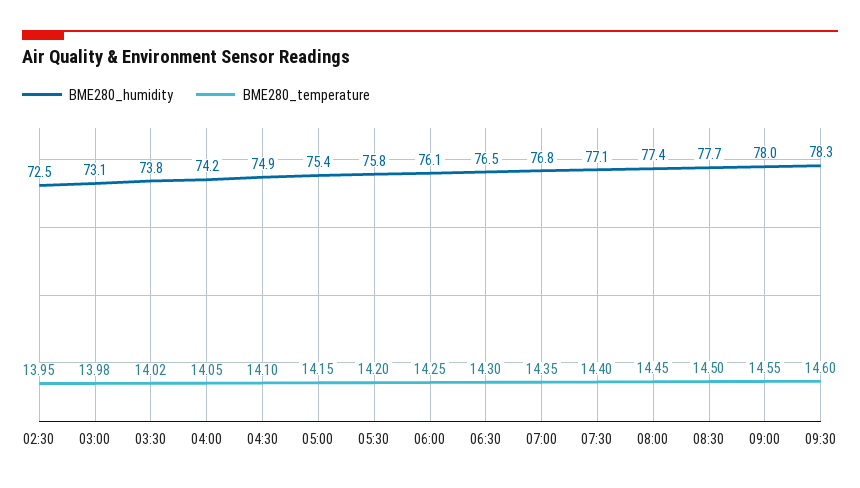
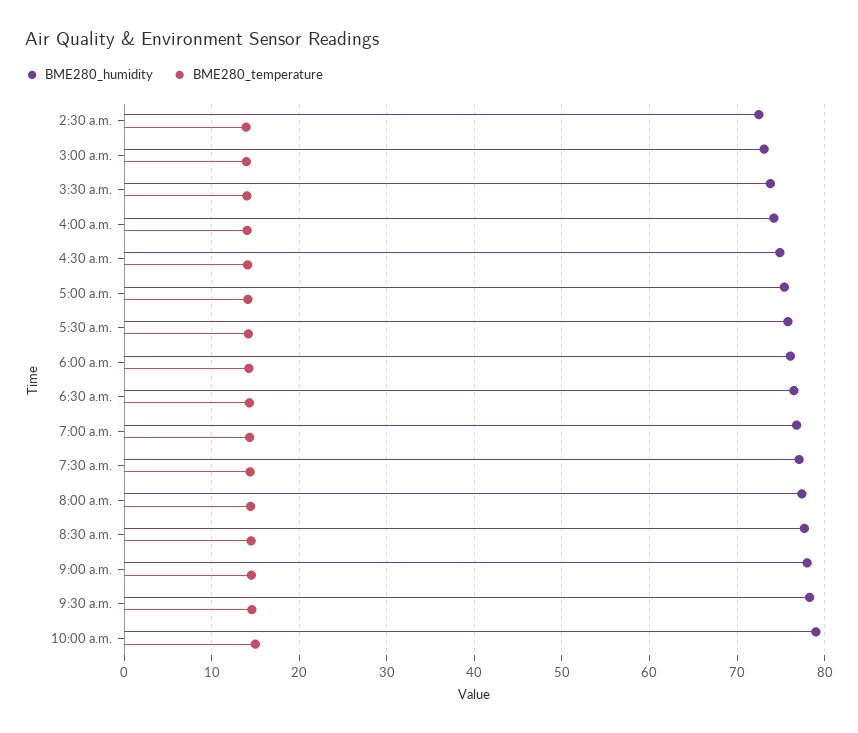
BME280_humidity, 10:00 a.m.: none -> 79
BME280_temperature, 10:00 a.m.: none -> 15

